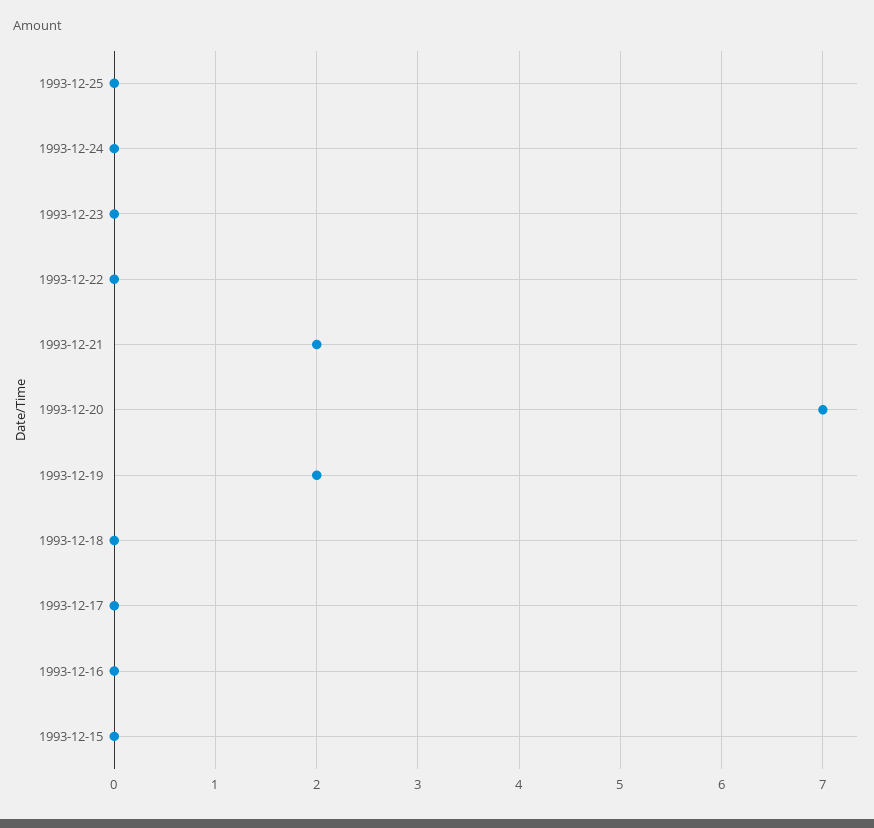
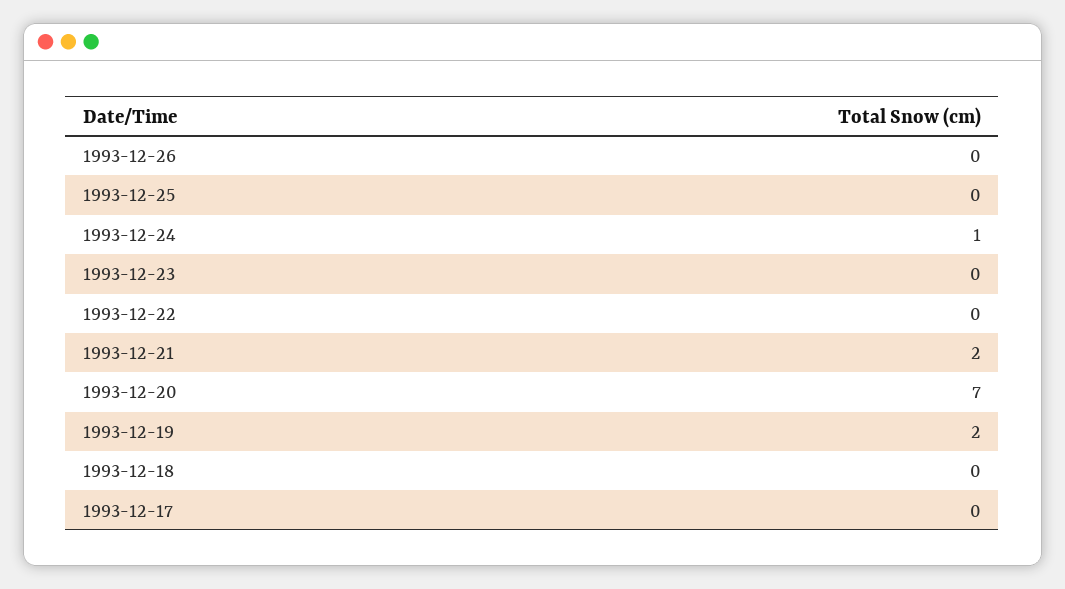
1993-12-24: 0 -> 1
1993-12-16: 0 -> none
1993-12-15: 0 -> none
1993-12-26: none -> 0

